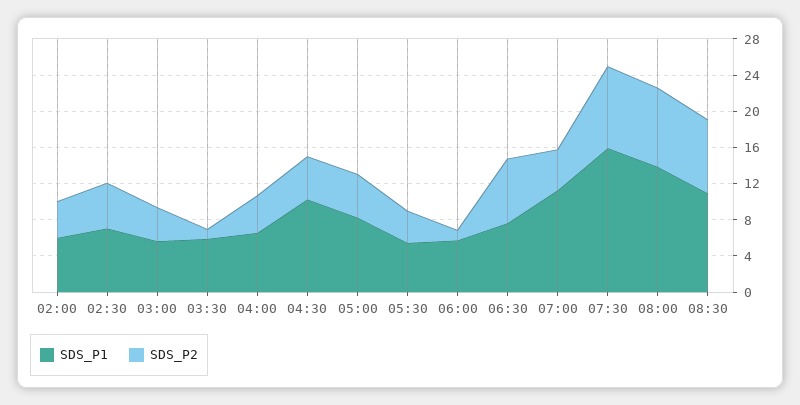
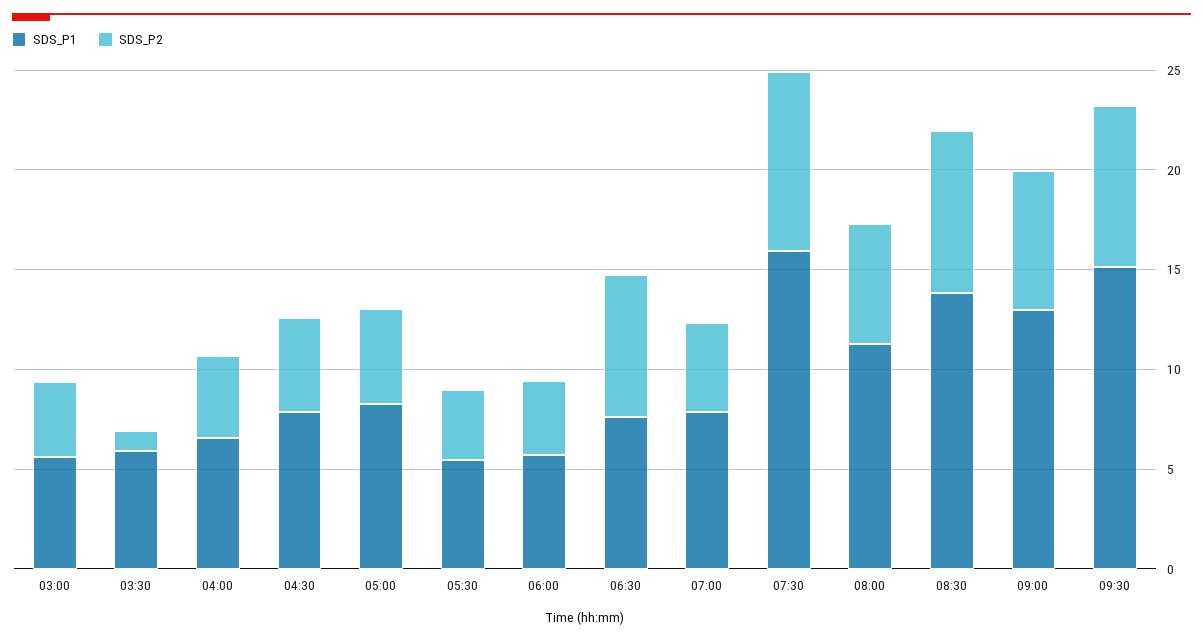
SDS_P1, 02:00: 6 -> none
SDS_P2, 02:00: 4 -> none
SDS_P1, 02:30: 7 -> none
SDS_P2, 02:30: 5 -> none
SDS_P1, 04:30: 10 -> 8
SDS_P2, 06:00: 1 -> 4
SDS_P1, 07:00: 11 -> 8
SDS_P1, 08:00: 14 -> 11
SDS_P2, 08:00: 9 -> 6
SDS_P1, 08:30: 11 -> 14
SDS_P1, 09:00: none -> 13
SDS_P2, 09:00: none -> 7
SDS_P1, 09:30: none -> 15
SDS_P2, 09:30: none -> 8

